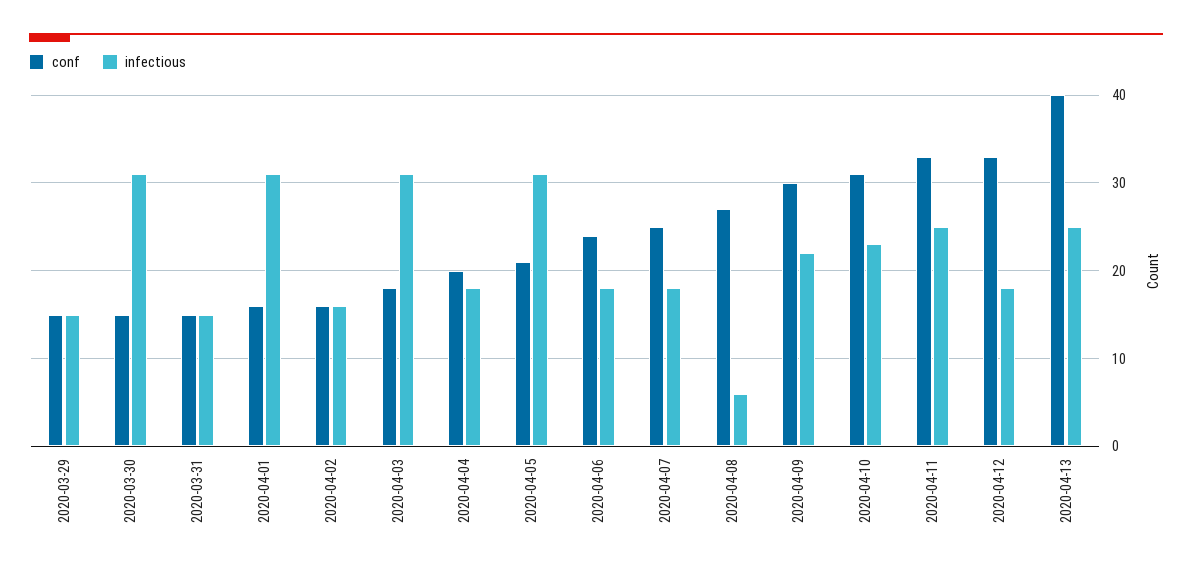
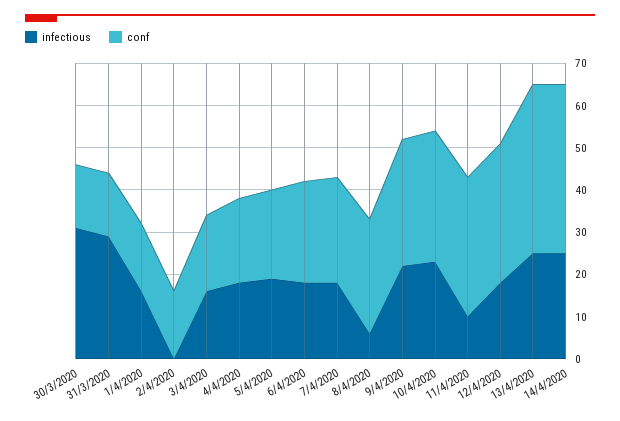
conf, 2020-03-29: 15 -> none
infectious, 2020-03-29: 15 -> none
infectious, 2020-03-31: 15 -> 30
infectious, 2020-04-01: 31 -> 15
infectious, 2020-04-02: 16 -> 0
infectious, 2020-04-03: 31 -> 15
infectious, 2020-04-05: 31 -> 20
infectious, 2020-04-11: 25 -> 10
infectious, 14/4/2020: none -> 25
conf, 14/4/2020: none -> 40

